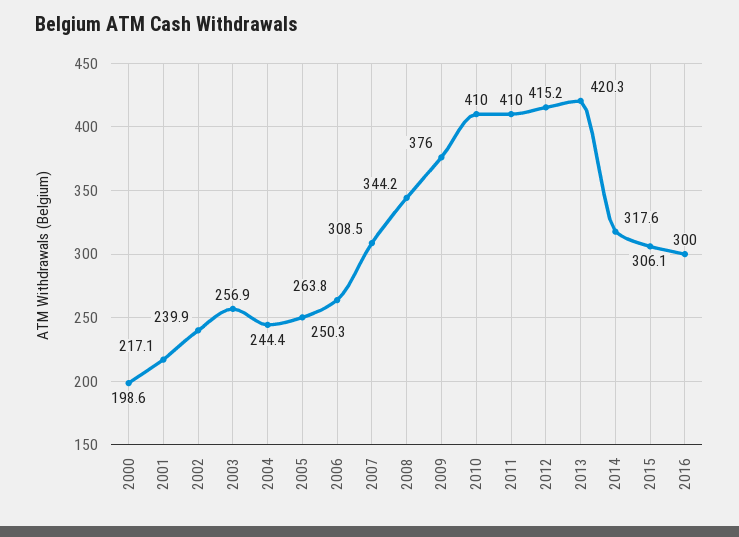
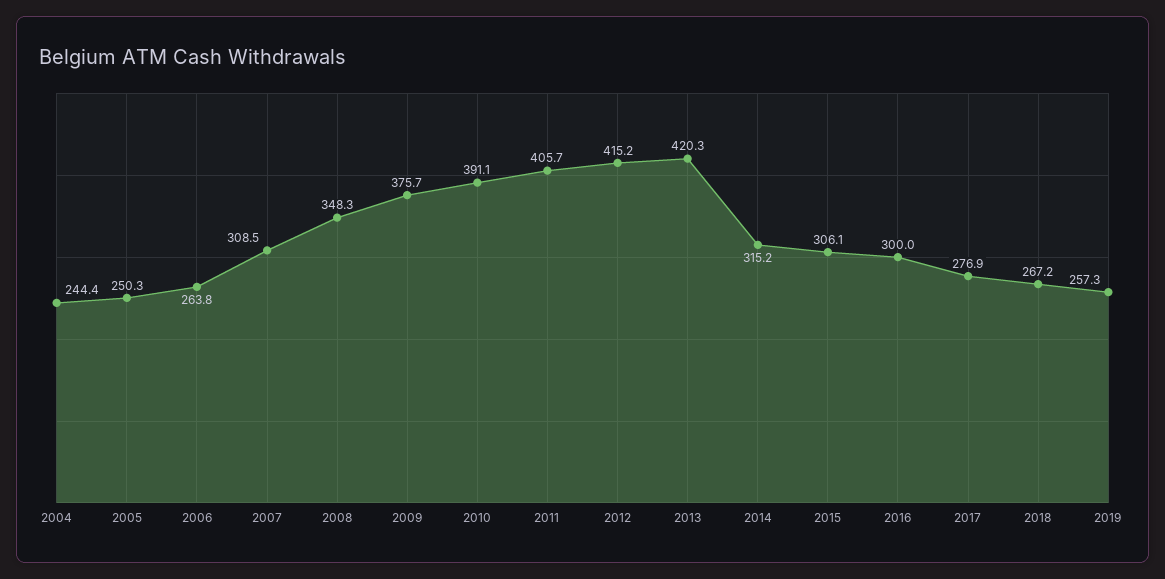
2000: 198.6 -> none
2001: 217.1 -> none
2002: 239.9 -> none
2003: 256.9 -> none
2008: 344.2 -> 348.3
2009: 376 -> 375.7
2010: 410 -> 391.1
2011: 410 -> 405.7
2014: 317.6 -> 315.2
2017: none -> 276.9
2018: none -> 267.2
2019: none -> 257.3

